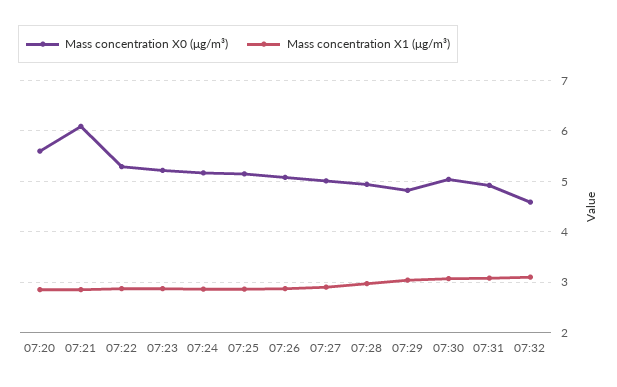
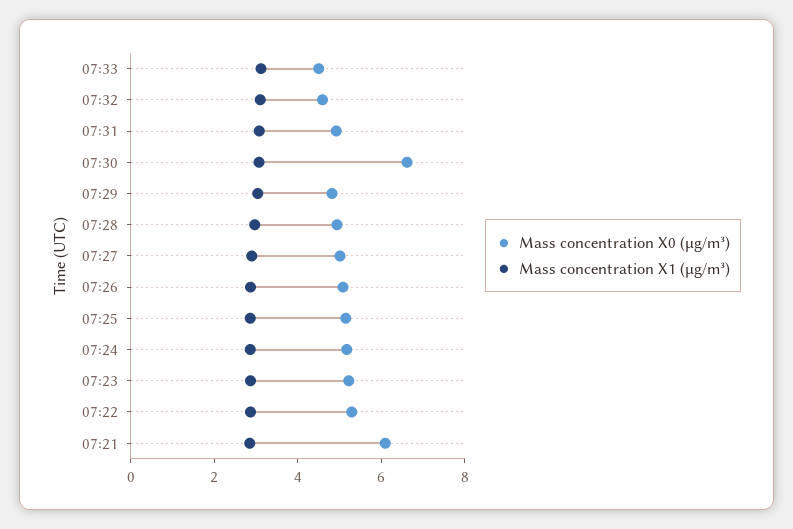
Mass concentration X0 (μg/m³), 07:20: 5.6 -> none
Mass concentration X1 (μg/m³), 07:20: 2.8 -> none
Mass concentration X0 (μg/m³), 07:30: 5 -> 6.5
Mass concentration X0 (μg/m³), 07:33: none -> 4.5
Mass concentration X1 (μg/m³), 07:33: none -> 3

